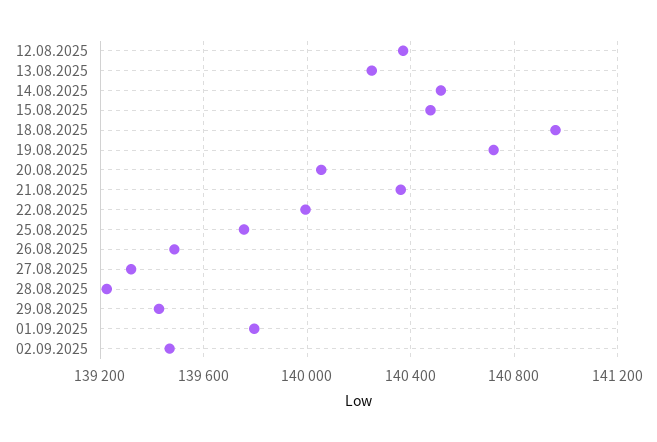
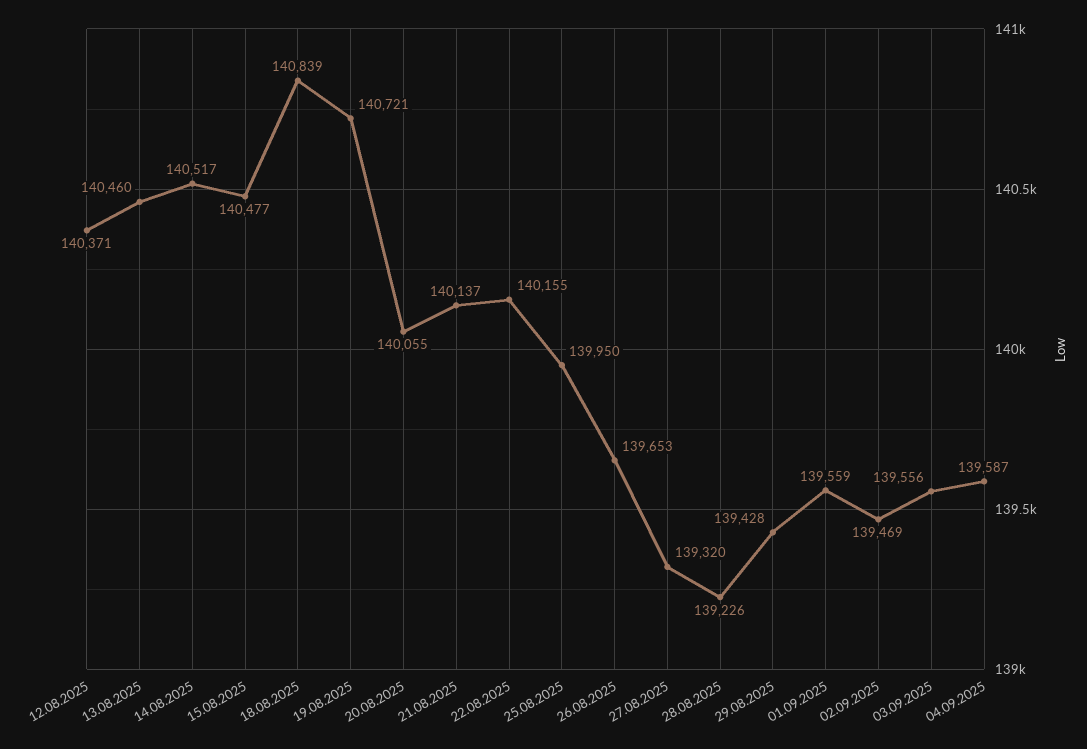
13.08.2025: 140250 -> 140460
18.08.2025: 140950 -> 140839
21.08.2025: 140350 -> 140137
22.08.2025: 140000 -> 140155
25.08.2025: 139750 -> 139950
26.08.2025: 139500 -> 139653
01.09.2025: 139800 -> 139559
03.09.2025: none -> 139556
04.09.2025: none -> 139587

